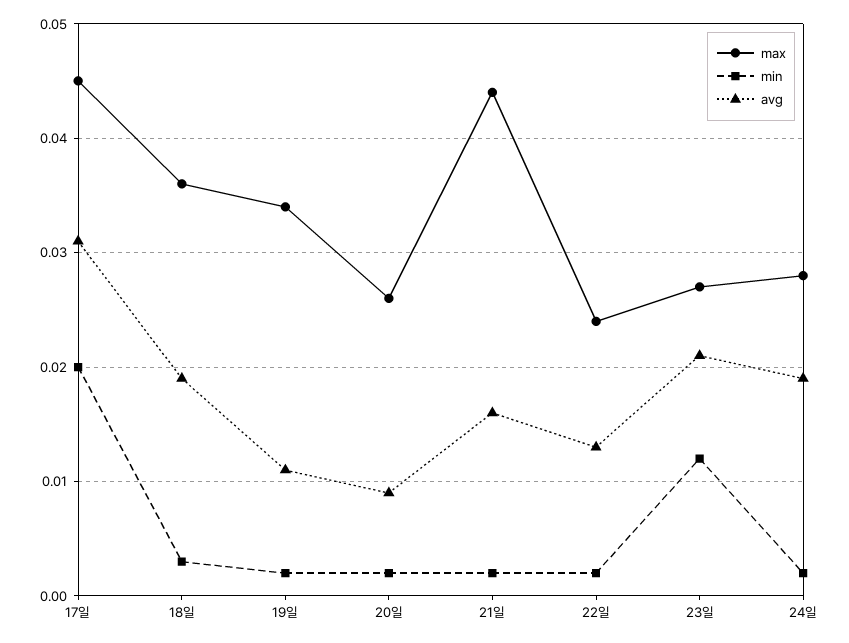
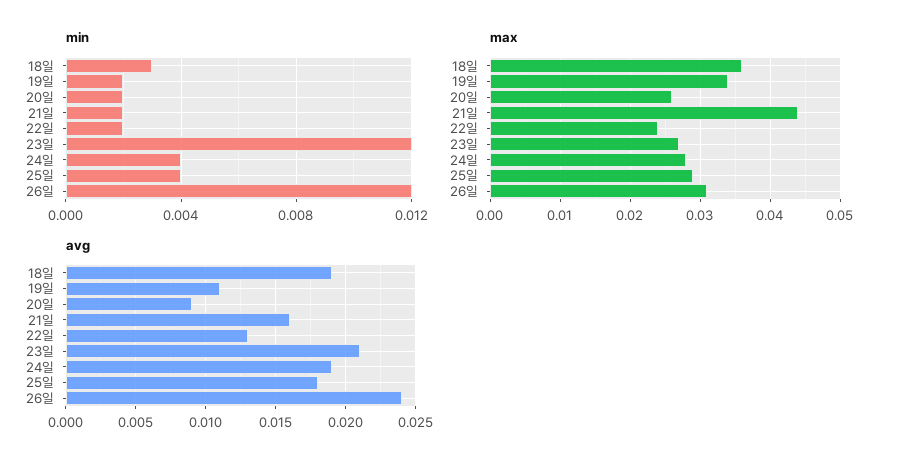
max, 17일: 0.045 -> none
min, 17일: 0.02 -> none
avg, 17일: 0.031 -> none
min, 24일: 0.002 -> 0.004
min, 25일: none -> 0.004
min, 26일: none -> 0.012
max, 25일: none -> 0.029
max, 26일: none -> 0.031
avg, 25일: none -> 0.018
avg, 26일: none -> 0.024

